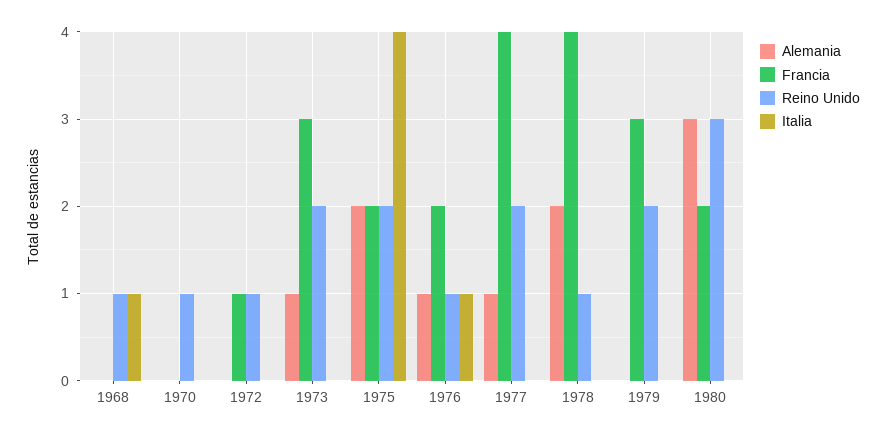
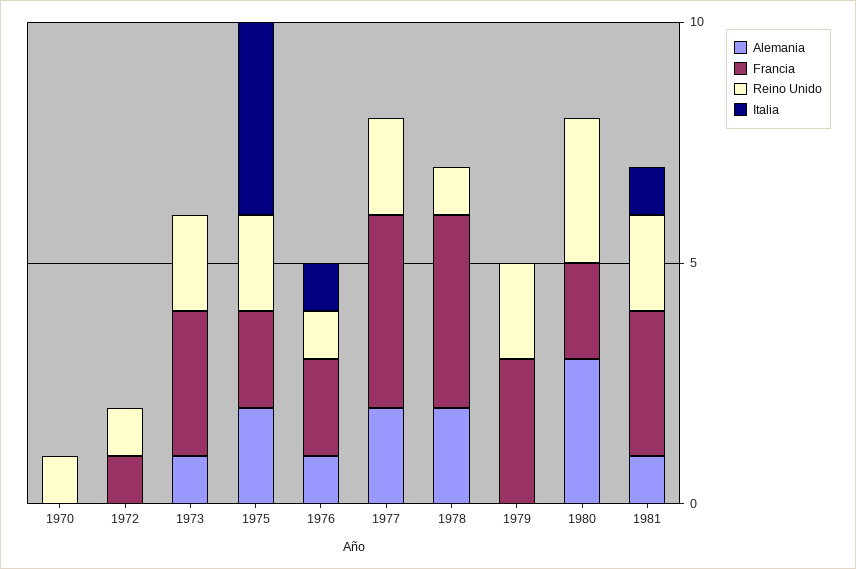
Alemania, 1968: 0 -> none
Francia, 1968: 0 -> none
Reino Unido, 1968: 1 -> none
Italia, 1968: 1 -> none
Alemania, 1977: 1 -> 2
Alemania, 1981: none -> 1
Francia, 1981: none -> 3
Reino Unido, 1981: none -> 2
Italia, 1981: none -> 1

